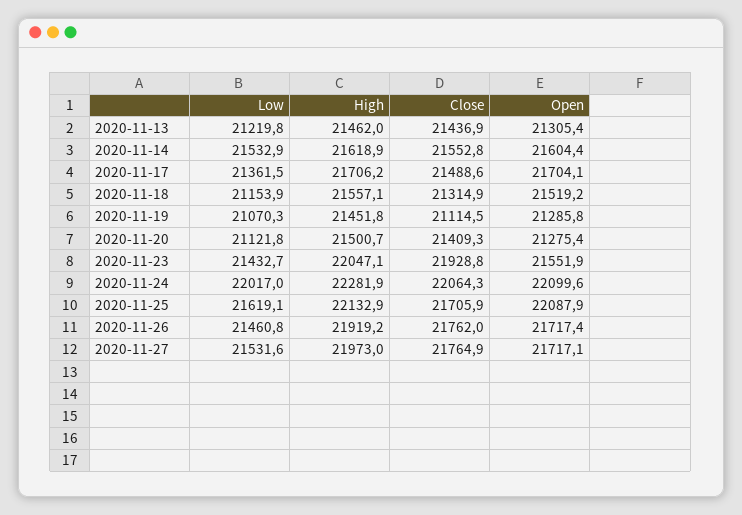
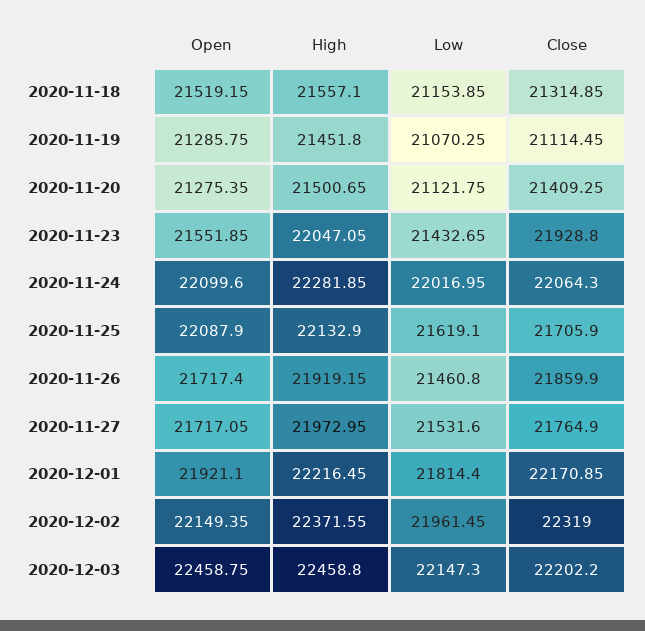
Low, 2020-11-13: 21219.8 -> none
High, 2020-11-13: 21462 -> none
Close, 2020-11-13: 21436.9 -> none
Open, 2020-11-13: 21305.4 -> none
Low, 2020-11-14: 21532.9 -> none
High, 2020-11-14: 21618.9 -> none
Close, 2020-11-14: 21552.8 -> none
Open, 2020-11-14: 21604.4 -> none
Low, 2020-11-17: 21361.5 -> none
High, 2020-11-17: 21706.2 -> none
Close, 2020-11-17: 21488.6 -> none
Open, 2020-11-17: 21704.1 -> none
Close, 2020-11-26: 21762 -> 21859.9
Open, 2020-12-01: none -> 21921.1
High, 2020-12-01: none -> 22216.45
Low, 2020-12-01: none -> 21814.4
Close, 2020-12-01: none -> 22170.85
Open, 2020-12-02: none -> 22149.35
High, 2020-12-02: none -> 22371.55
Low, 2020-12-02: none -> 21961.45
Close, 2020-12-02: none -> 22319
Open, 2020-12-03: none -> 22458.75
High, 2020-12-03: none -> 22458.8
Low, 2020-12-03: none -> 22147.3
Close, 2020-12-03: none -> 22202.2

